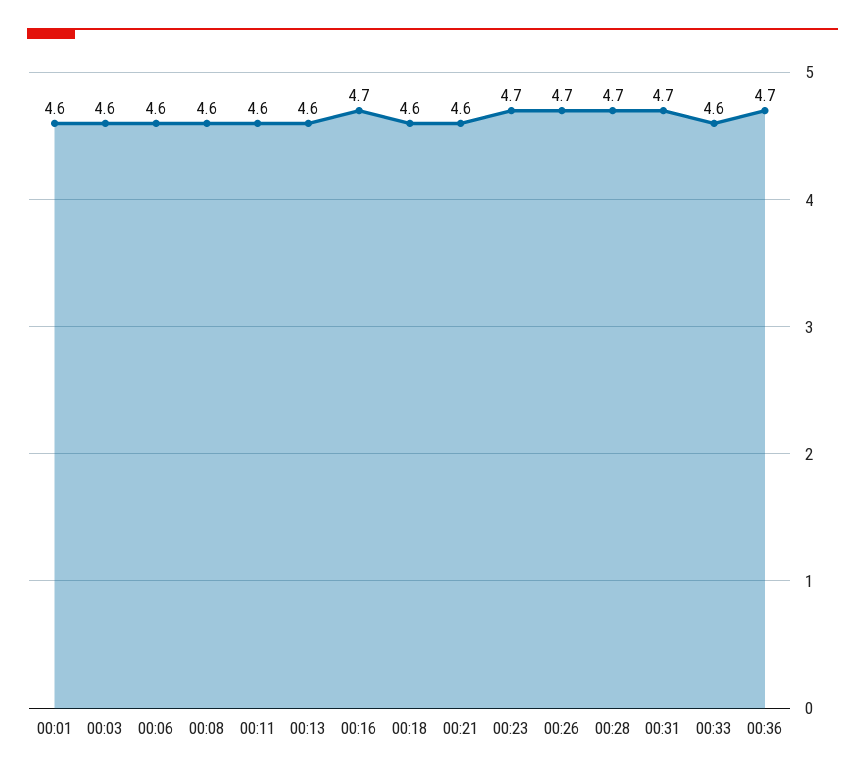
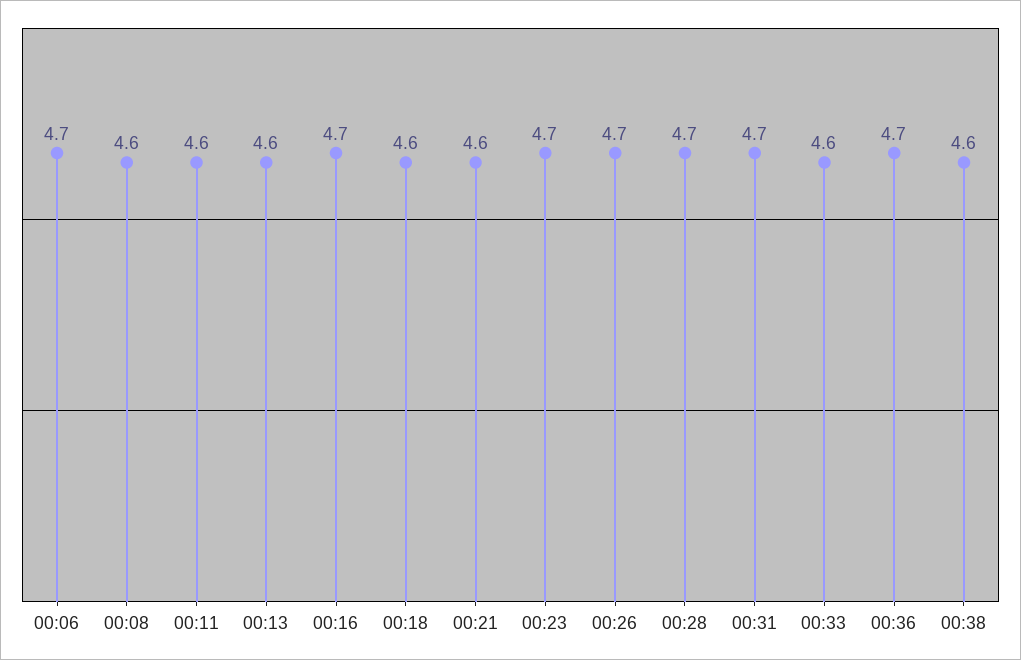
00:01: 4.6 -> none
00:03: 4.6 -> none
00:06: 4.6 -> 4.7
00:38: none -> 4.6

